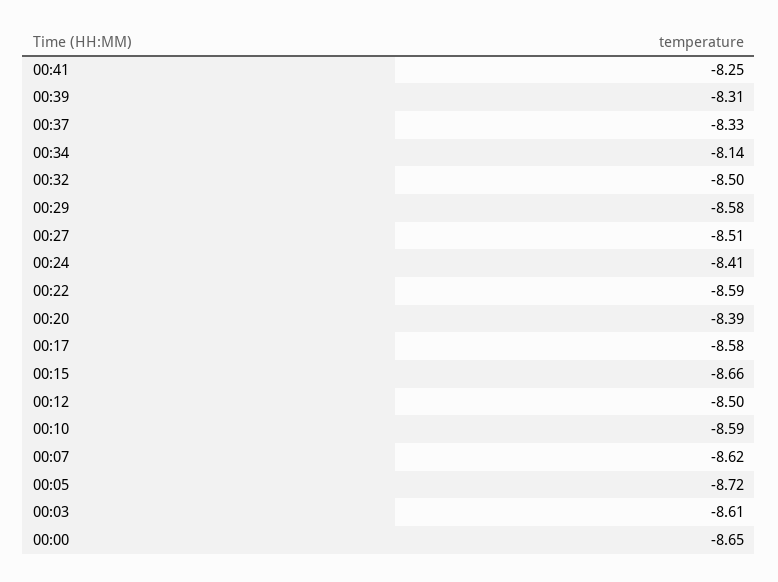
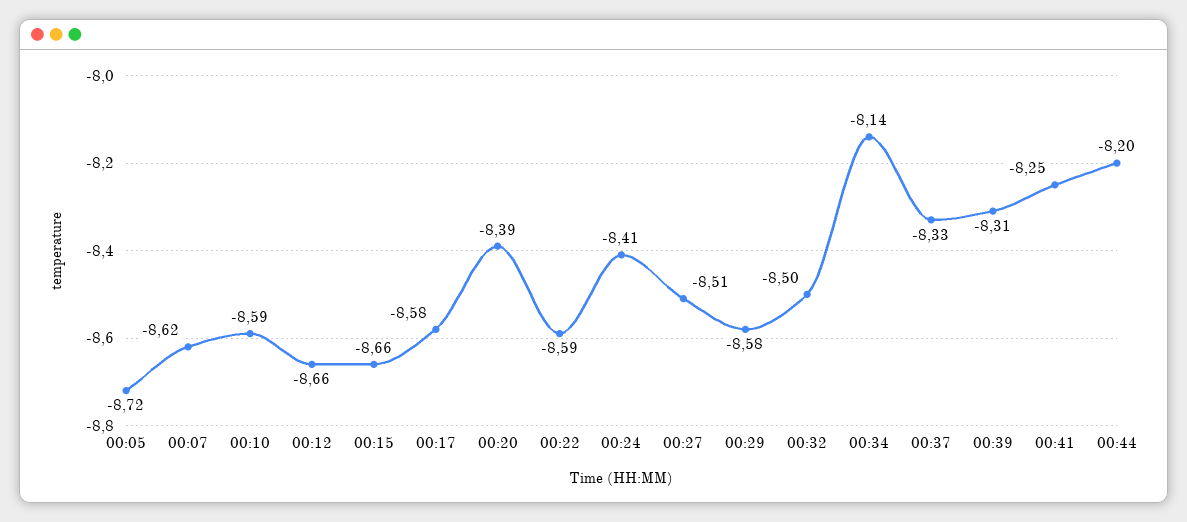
00:12: -8.5 -> -8.66
00:03: -8.61 -> none
00:00: -8.65 -> none
00:44: none -> -8.2

